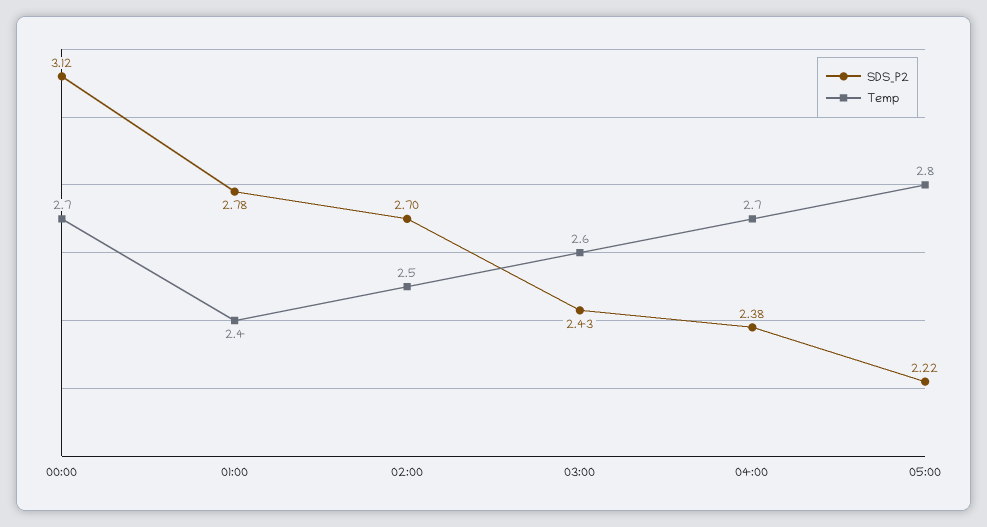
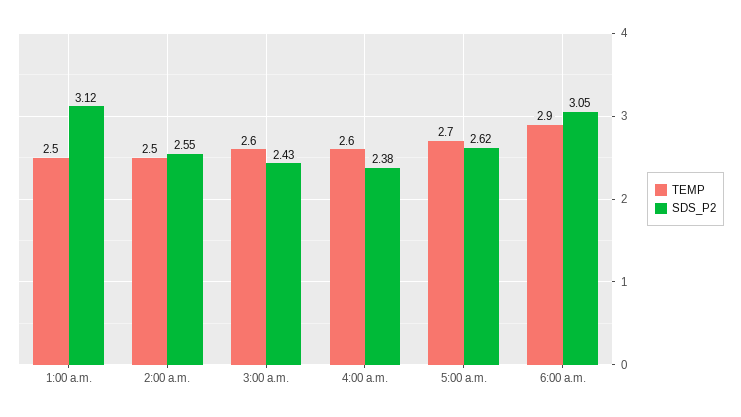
SDS_P2, 00:00: 3.12 -> none
Temp, 00:00: 2.7 -> none
SDS_P2, 01:00: 2.78 -> 3.12
Temp, 01:00: 2.4 -> 2.5
SDS_P2, 02:00: 2.7 -> 2.55
Temp, 04:00: 2.7 -> 2.6
SDS_P2, 05:00: 2.22 -> 2.62
Temp, 05:00: 2.8 -> 2.7
Temp, 6:00 a.m.: none -> 2.9
SDS_P2, 6:00 a.m.: none -> 3.05

